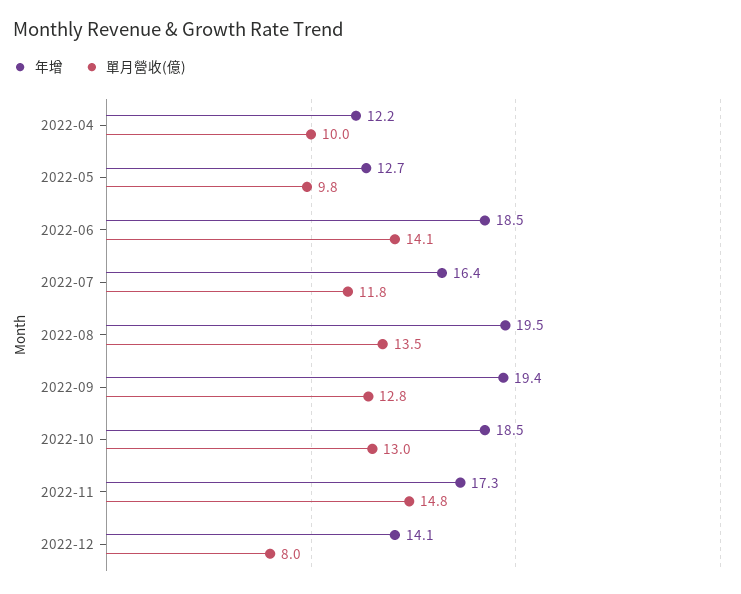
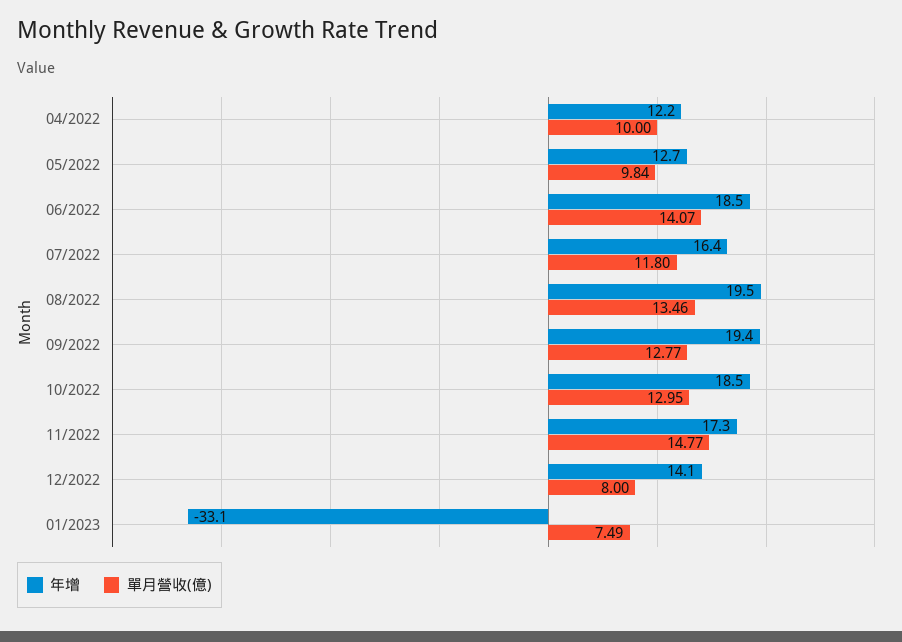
年增, 01/2023: none -> -33.1
單月營收(億), 01/2023: none -> 7.49

